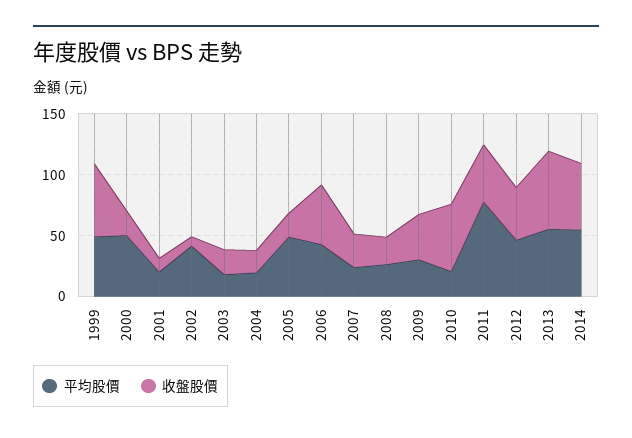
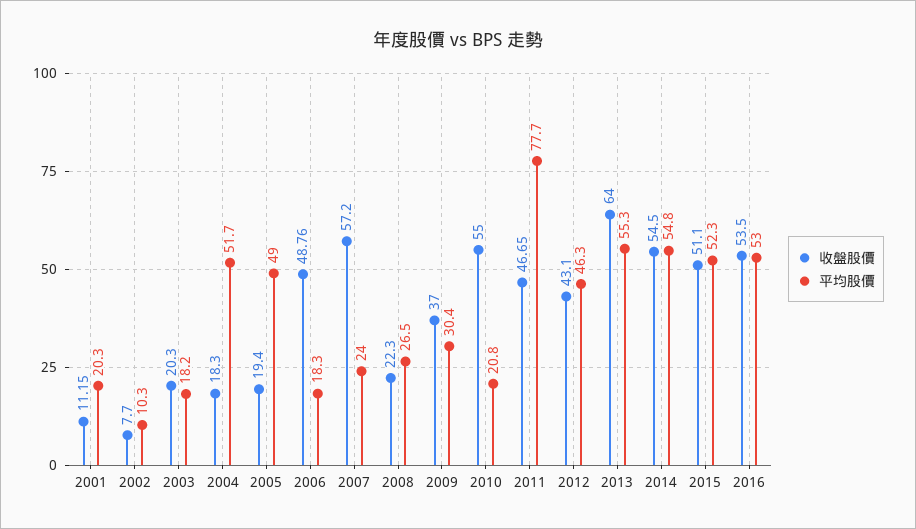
平均股價, 1999: 50 -> none
收盤股價, 1999: 60 -> none
平均股價, 2000: 50 -> none
收盤股價, 2000: 20 -> none
平均股價, 2002: 40 -> 10.3
平均股價, 2004: 20 -> 51.7
平均股價, 2006: 40 -> 18.3
收盤股價, 2007: 30 -> 57.2
收盤股價, 2015: none -> 51.1
平均股價, 2015: none -> 52.3
收盤股價, 2016: none -> 53.5
平均股價, 2016: none -> 53

